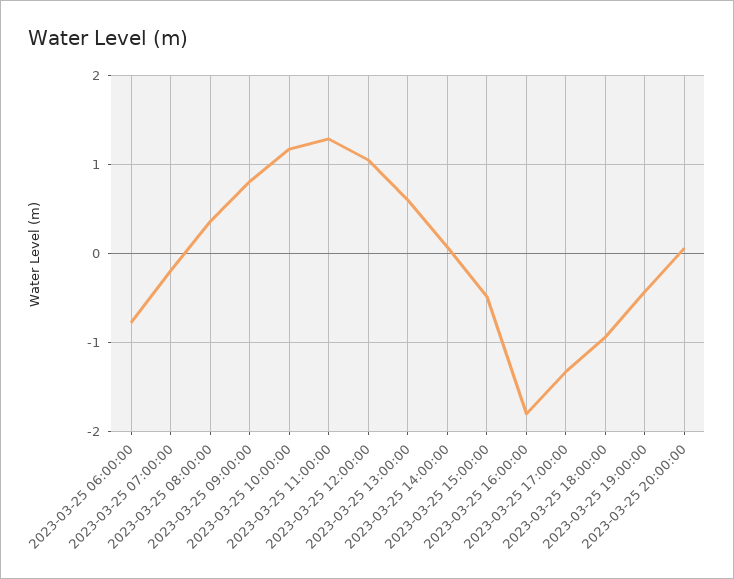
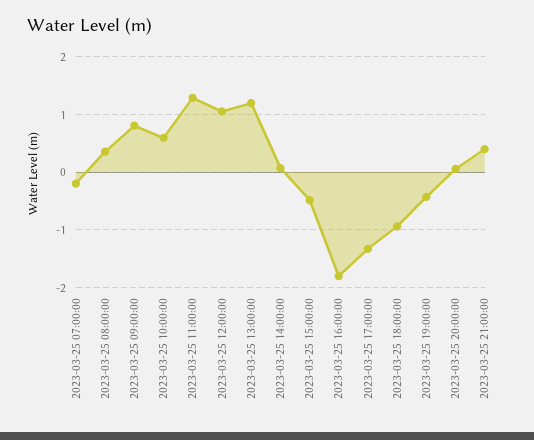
2023-03-25 06:00:00: -0.8 -> none
2023-03-25 10:00:00: 1.2 -> 0.6
2023-03-25 13:00:00: 0.6 -> 1.2
2023-03-25 21:00:00: none -> 0.4

